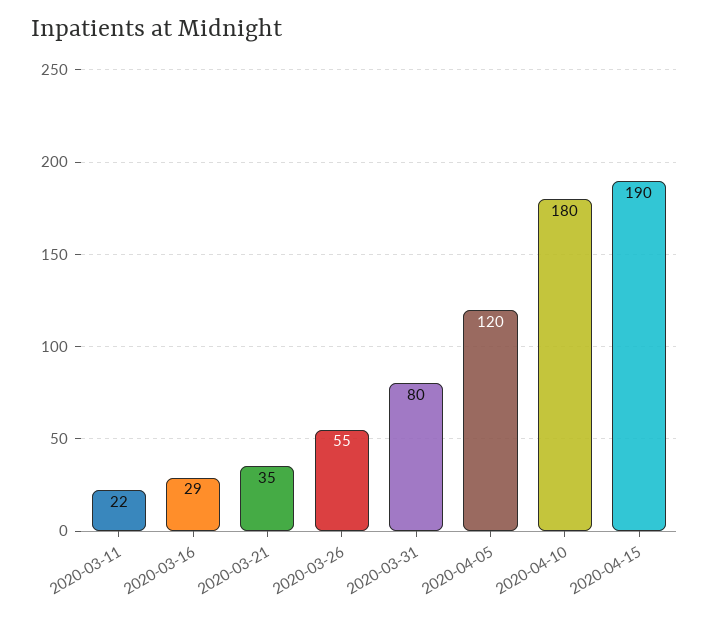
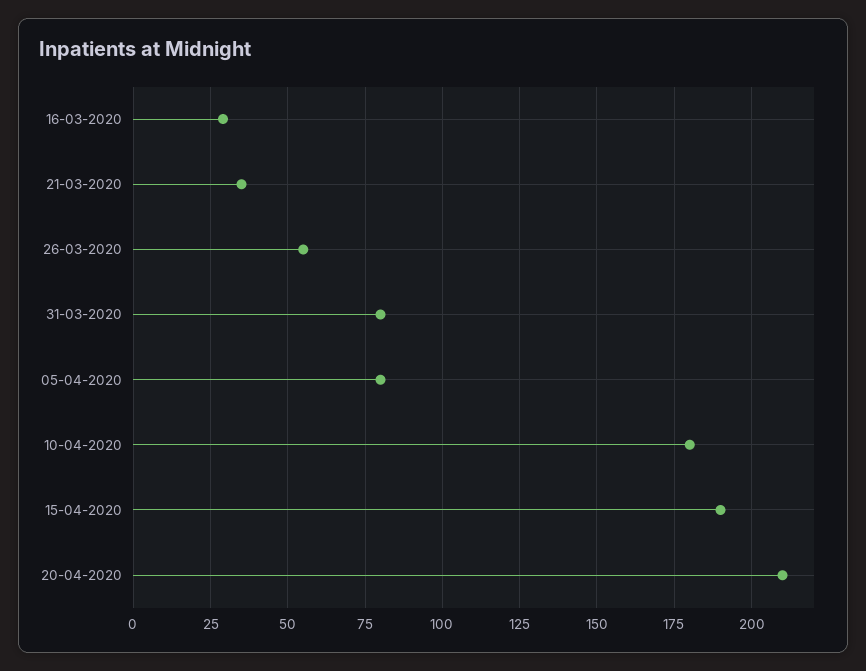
2020-03-11: 22 -> none
2020-04-05: 120 -> 80
20-04-2020: none -> 210

